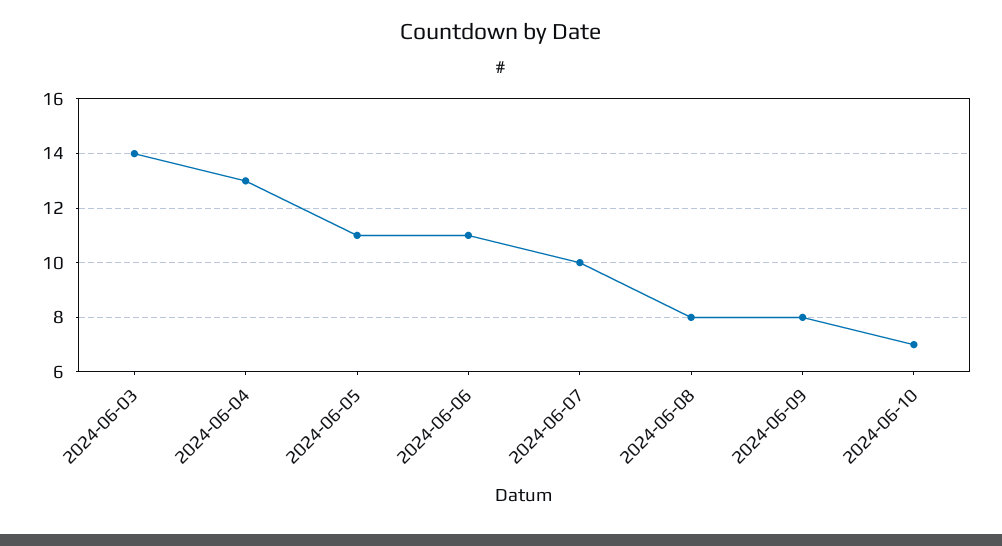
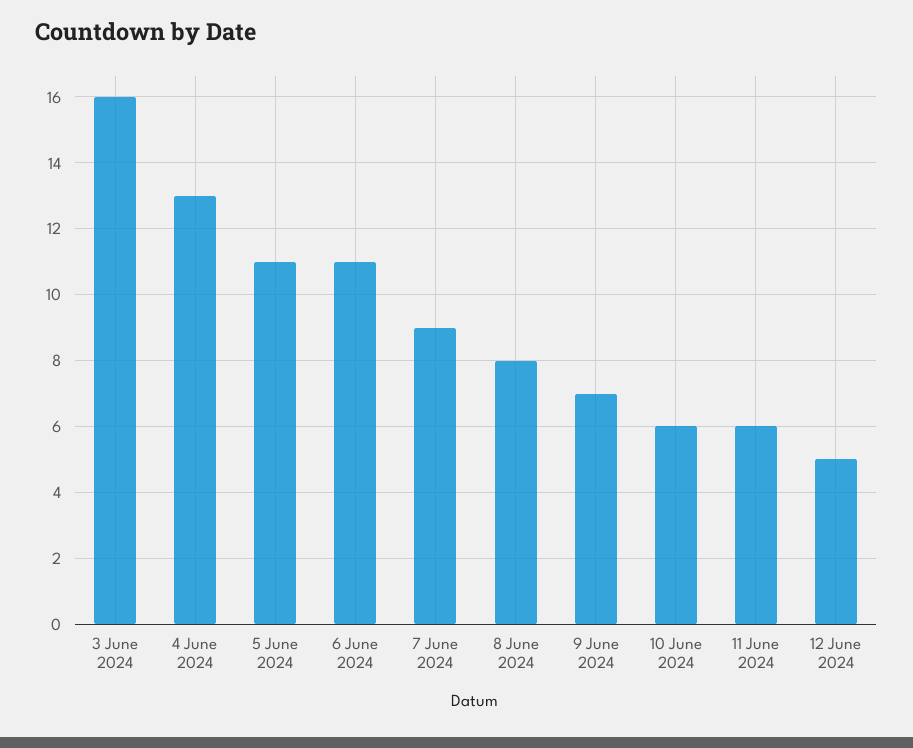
2024-06-03: 14 -> 16
2024-06-07: 10 -> 9
2024-06-09: 8 -> 7
2024-06-10: 7 -> 6
11 June 2024: none -> 6
12 June 2024: none -> 5

